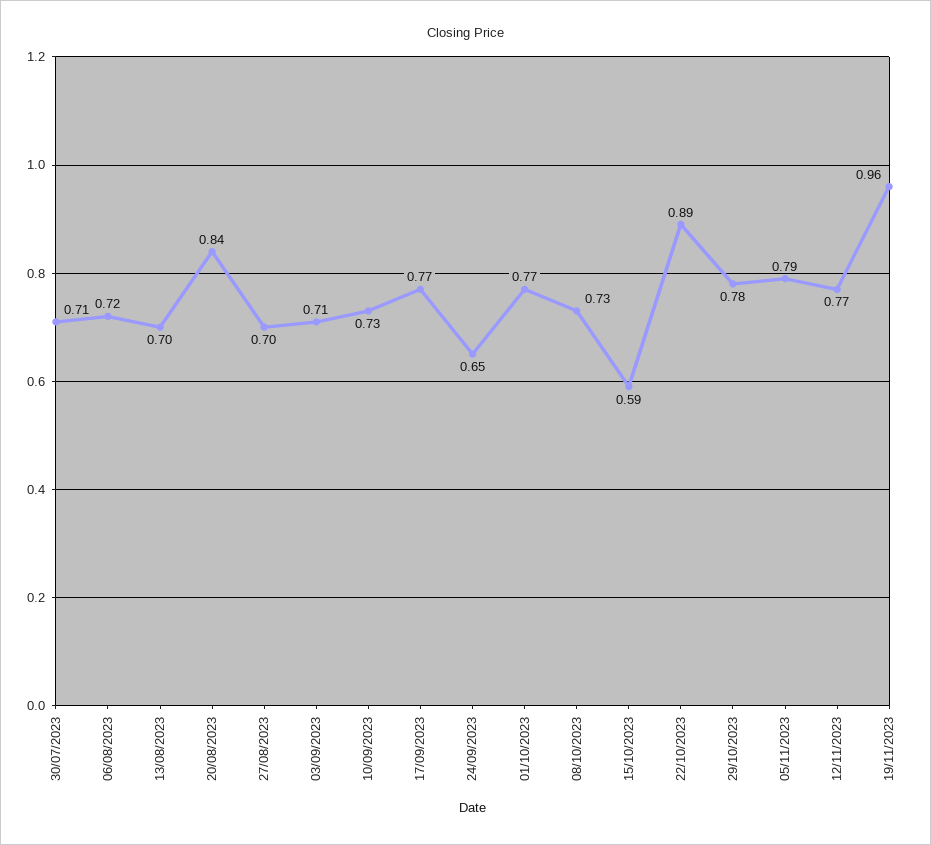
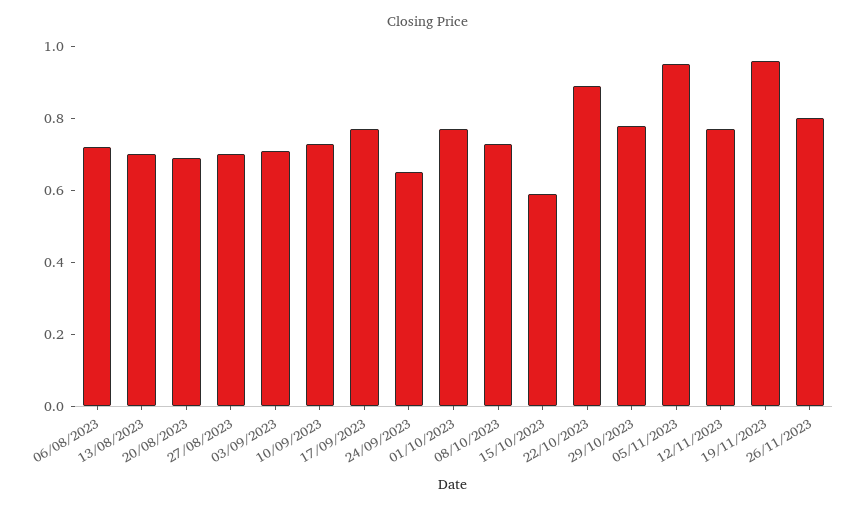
30/07/2023: 0.71 -> none
20/08/2023: 0.84 -> 0.7
05/11/2023: 0.79 -> 0.95
26/11/2023: none -> 0.8

